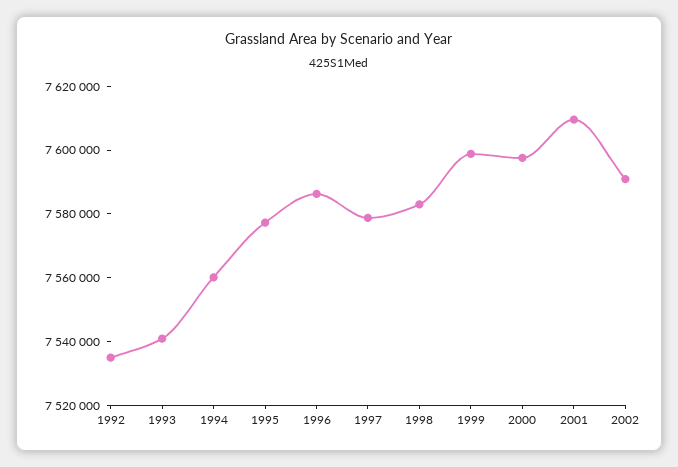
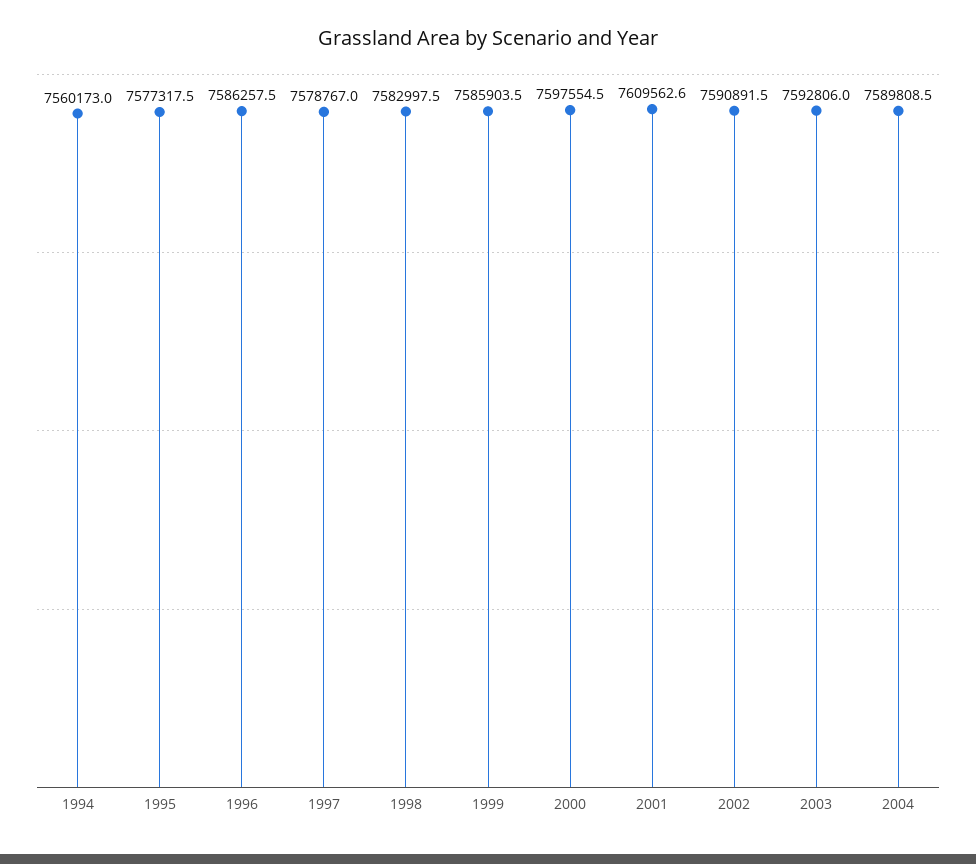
1992: 7535000 -> none
1993: 7540000 -> none
1999: 7600000 -> 7585903.5
2003: none -> 7592806
2004: none -> 7589808.5

